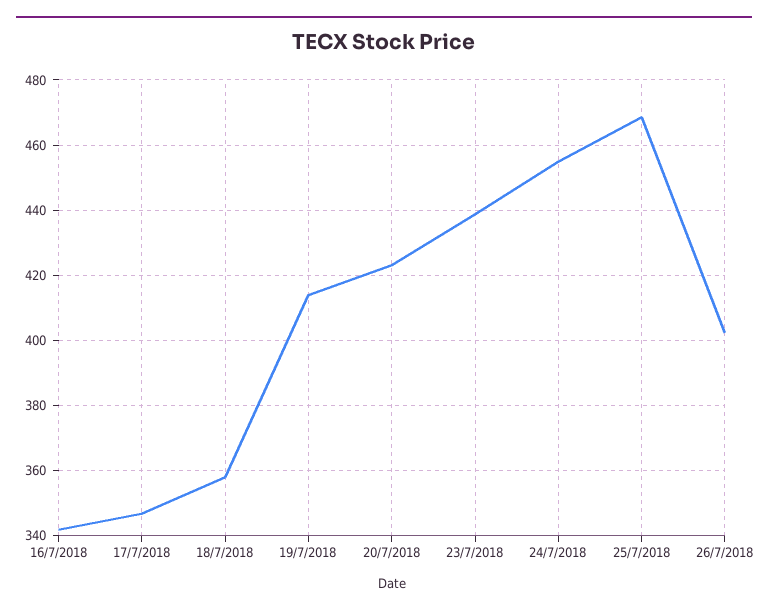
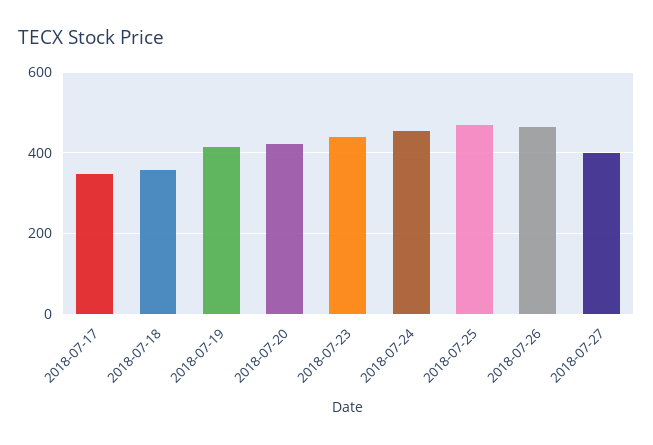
16/7/2018: 342 -> none
26/7/2018: 402 -> 460
2018-07-27: none -> 400

